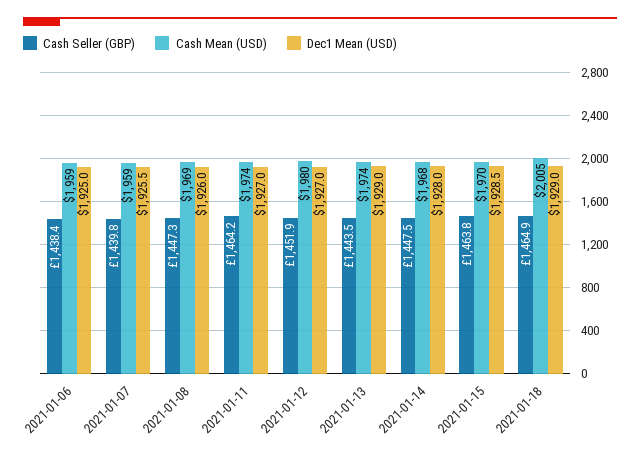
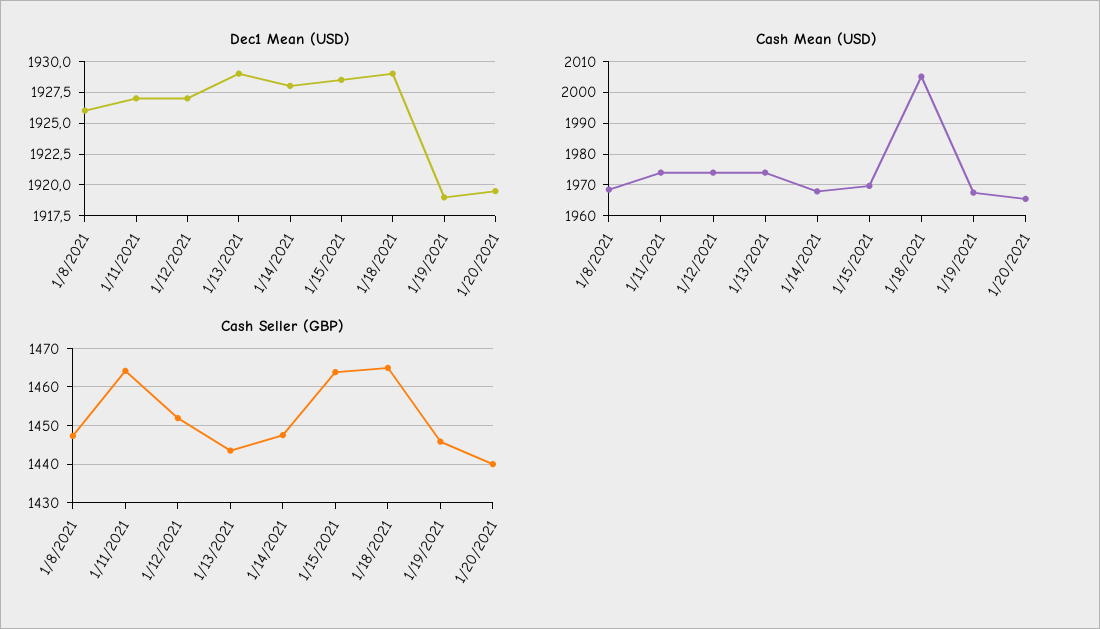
Cash Seller (GBP), 2021-01-06: 1438.4 -> none
Cash Mean (USD), 2021-01-06: 1959 -> none
Dec1 Mean (USD), 2021-01-06: 1925 -> none
Cash Seller (GBP), 2021-01-07: 1439.8 -> none
Cash Mean (USD), 2021-01-07: 1959 -> none
Dec1 Mean (USD), 2021-01-07: 1925.5 -> none
Cash Mean (USD), 2021-01-12: 1980 -> 1974
Dec1 Mean (USD), 1/19/2021: none -> 1919
Dec1 Mean (USD), 1/20/2021: none -> 1919.5
Cash Mean (USD), 1/19/2021: none -> 1968
Cash Mean (USD), 1/20/2021: none -> 1966
Cash Seller (GBP), 1/19/2021: none -> 1446
Cash Seller (GBP), 1/20/2021: none -> 1440

